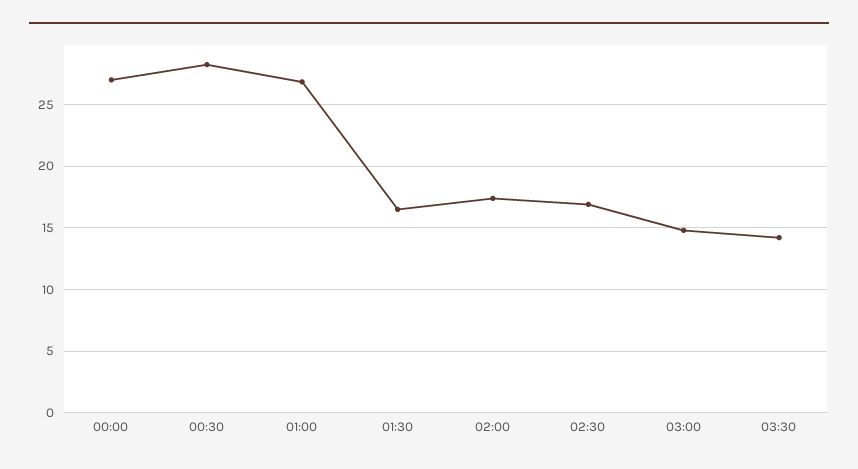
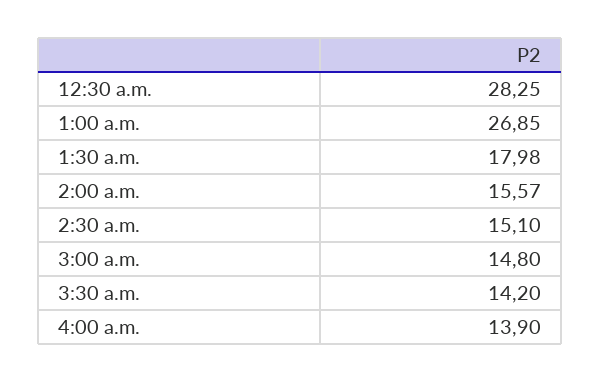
00:00: 27 -> none
01:30: 16.5 -> 17.98
02:00: 17.5 -> 15.57
02:30: 17 -> 15.1
4:00 a.m.: none -> 13.9

